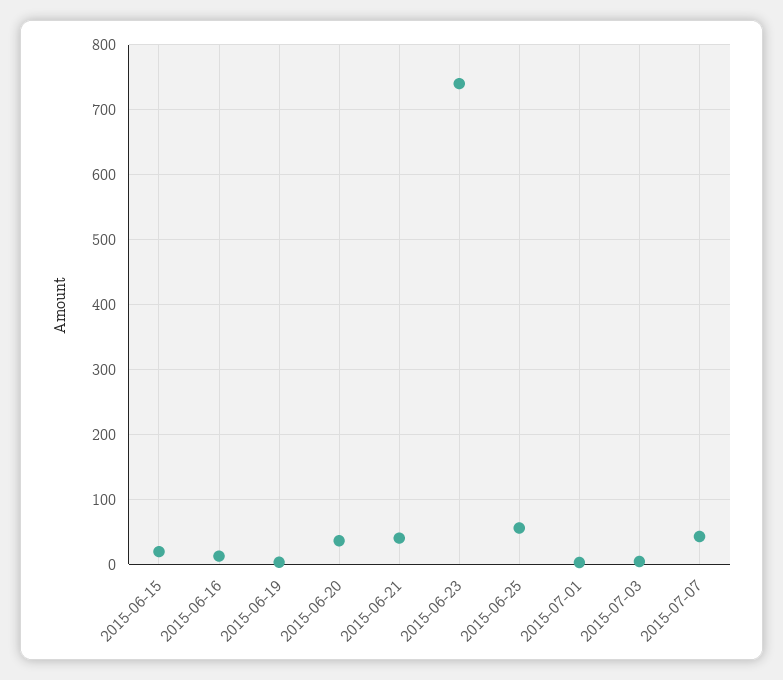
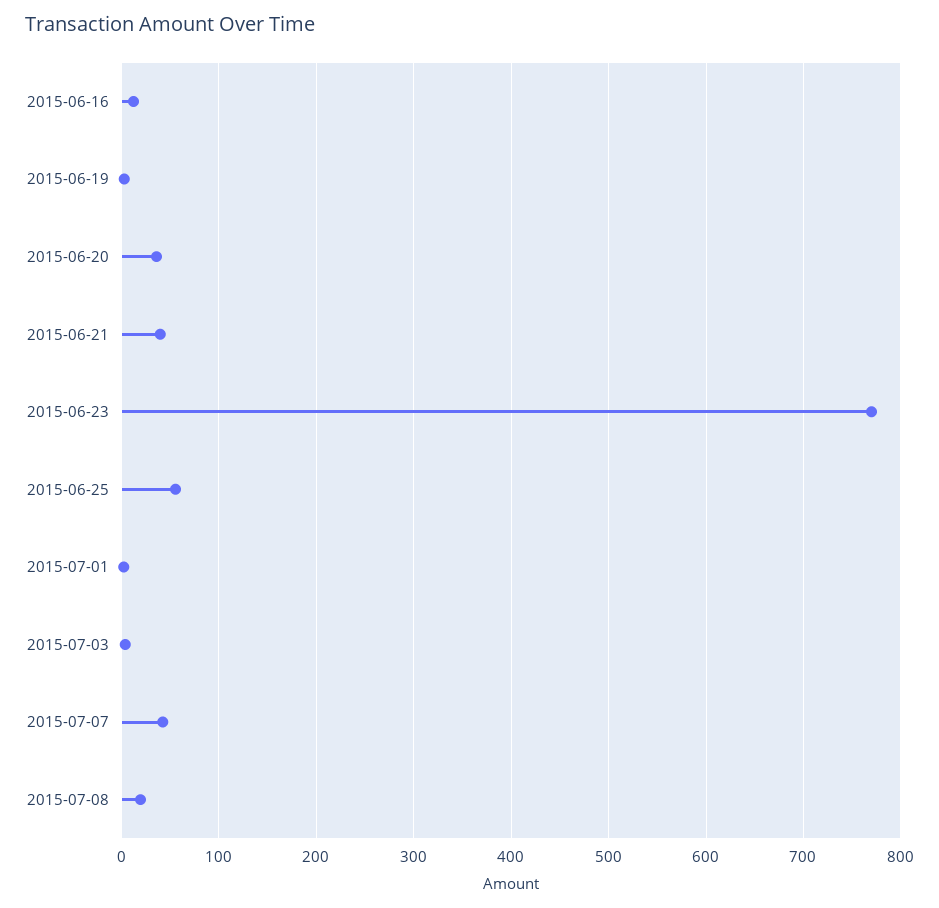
2015-06-15: 20 -> none
2015-06-23: 740 -> 770
2015-07-08: none -> 20

